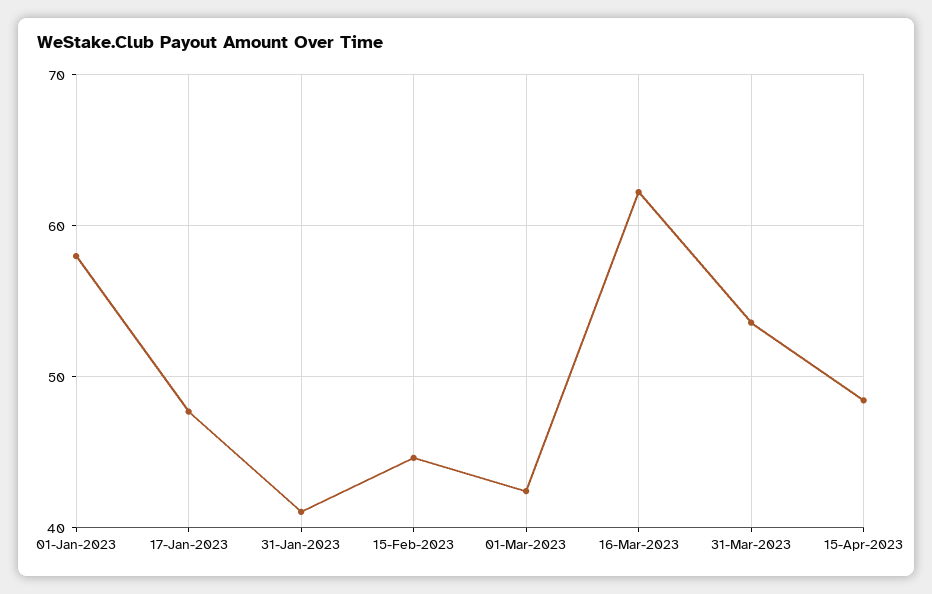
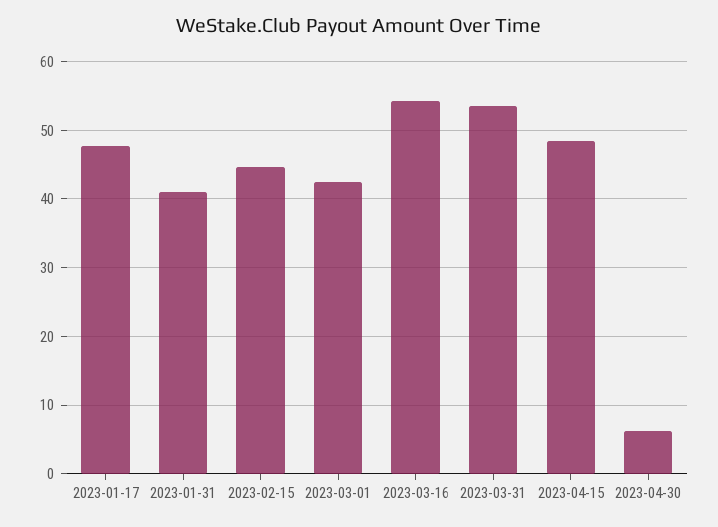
01-Jan-2023: 58 -> none
16-Mar-2023: 62 -> 54
2023-04-30: none -> 6

